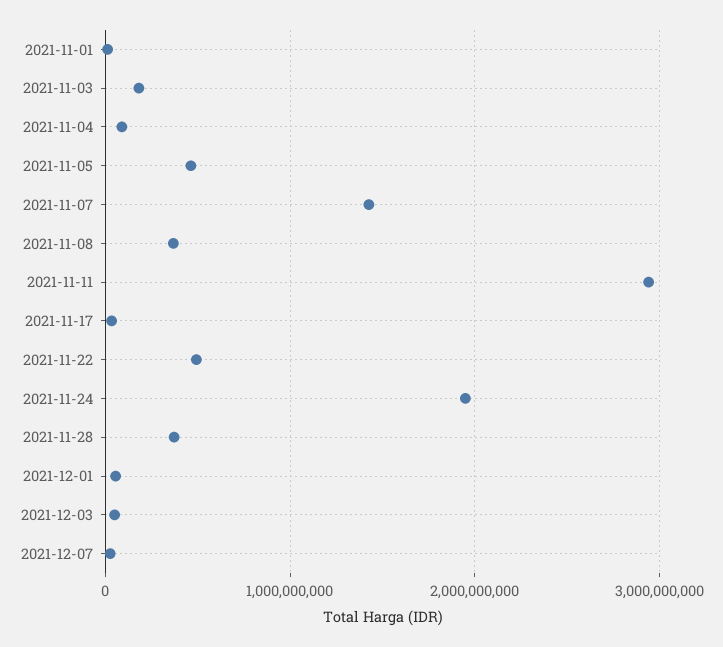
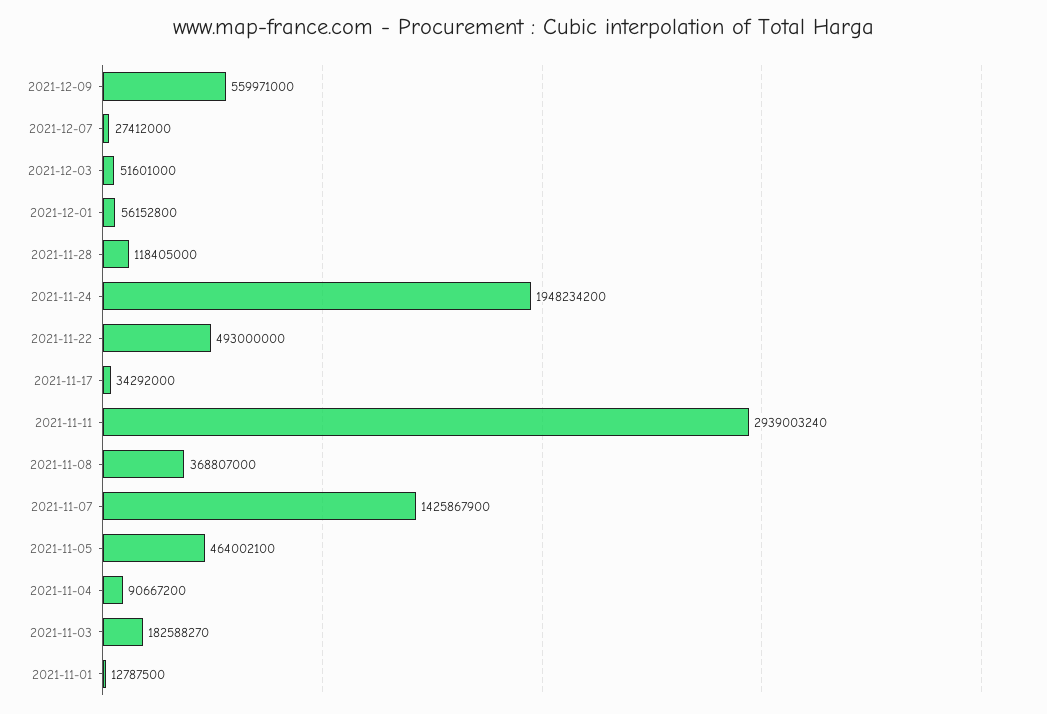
2021-11-28: 400000000 -> 118405000
2021-12-09: none -> 559971000

